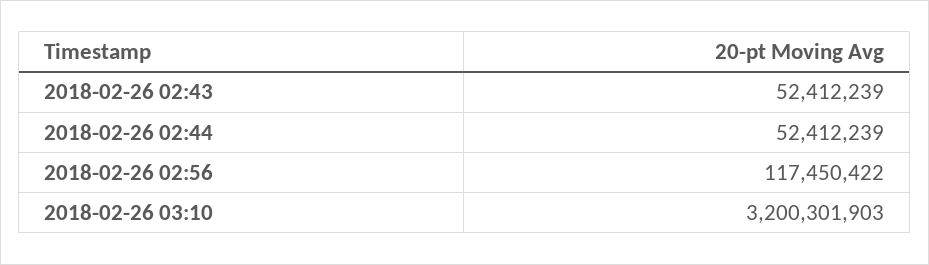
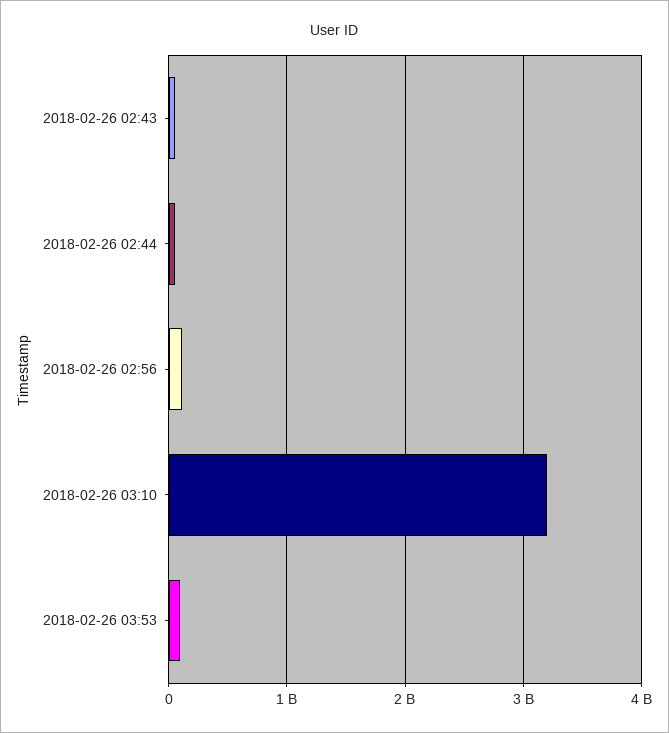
2018-02-26 03:53: none -> 100000000

